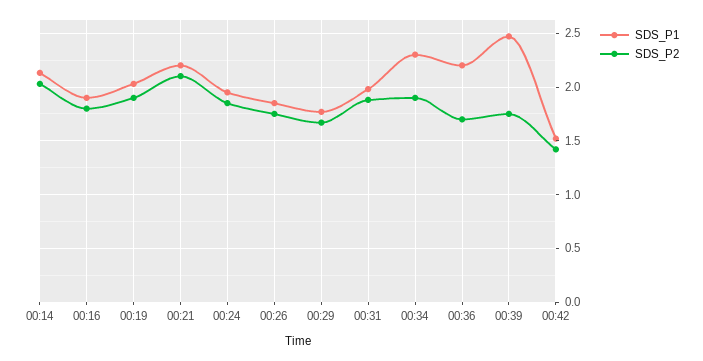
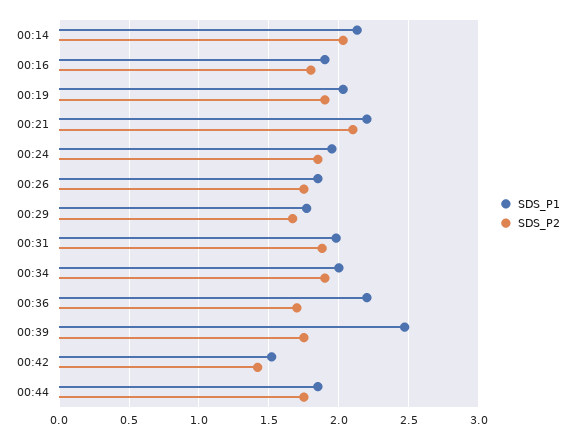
SDS_P1, 00:34: 2.3 -> 2
SDS_P1, 00:44: none -> 1.85
SDS_P2, 00:44: none -> 1.75

